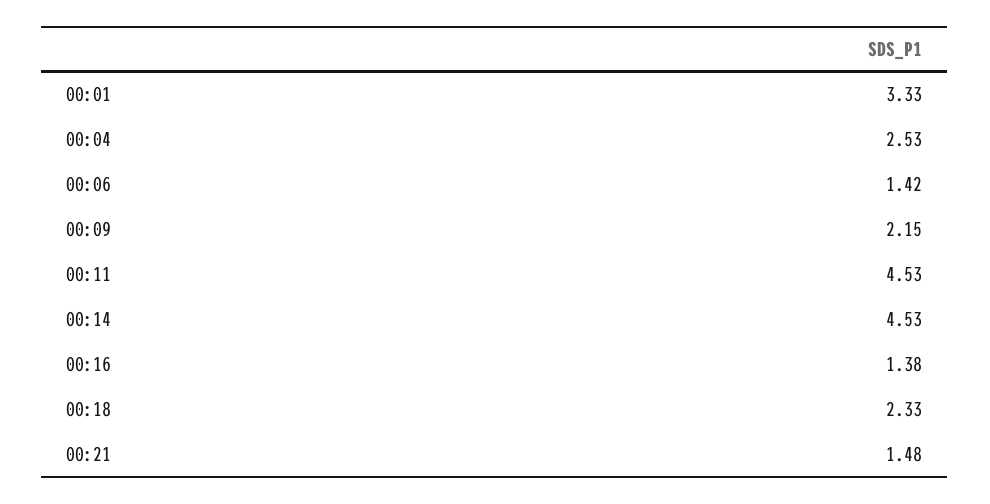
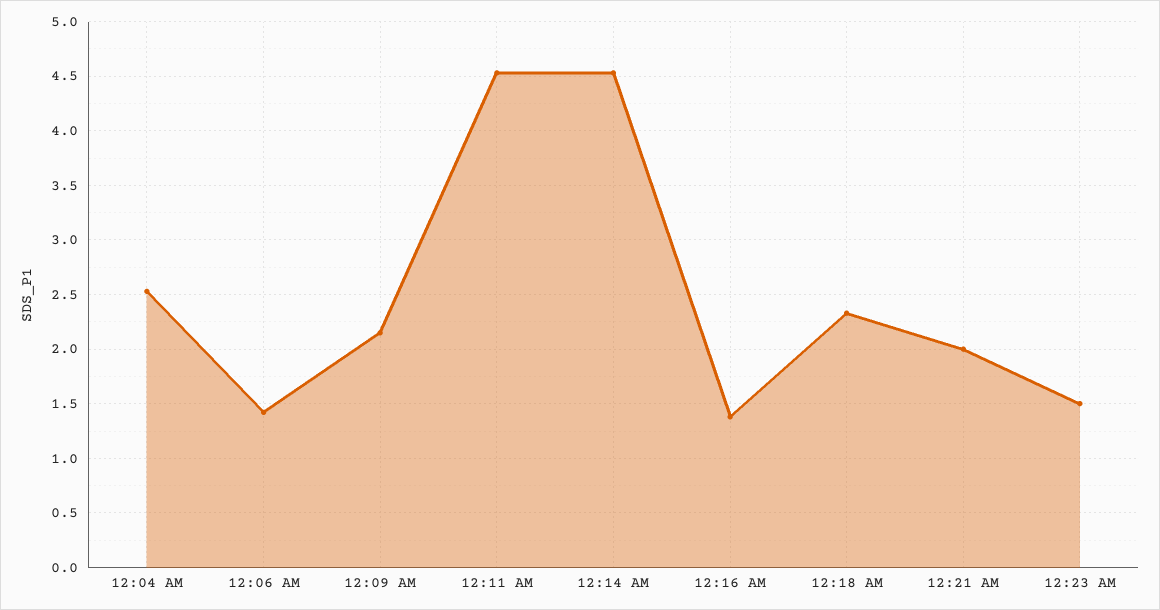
00:01: 3.33 -> none
00:21: 1.48 -> 2
12:23 AM: none -> 1.5

